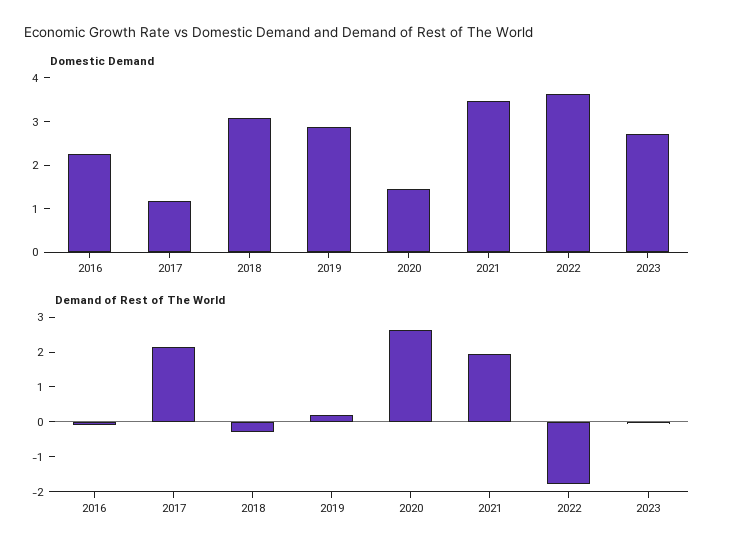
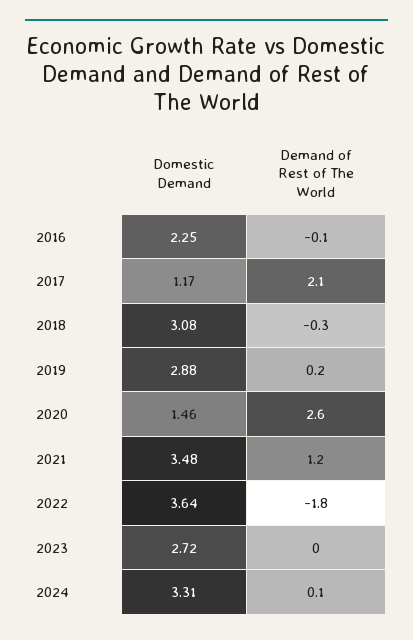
Demand of Rest of The World, 2021: 2 -> 1.2
Domestic Demand, 2024: none -> 3.31
Demand of Rest of The World, 2024: none -> 0.1

